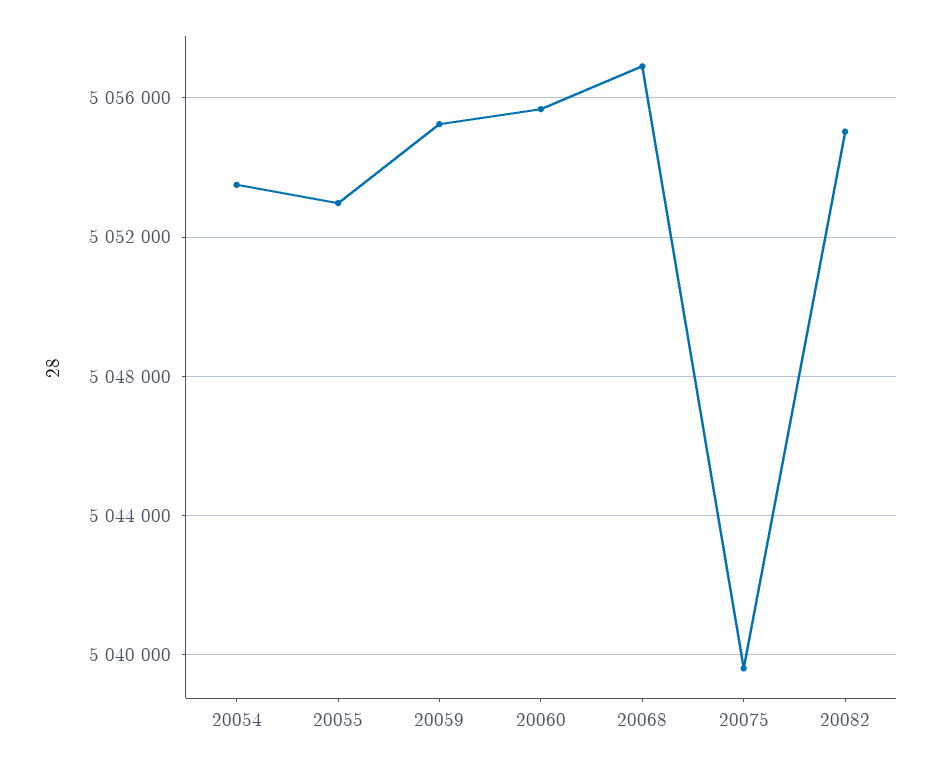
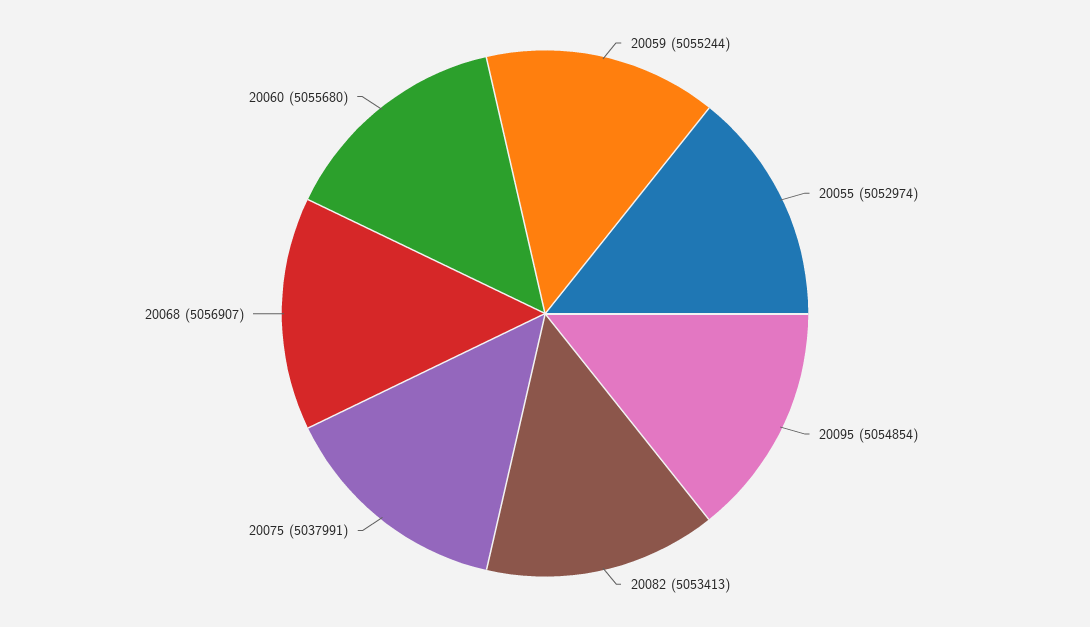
20054: 5053500 -> none
20075: 5039500 -> 5037991
20082: 5055000 -> 5053413
20095: none -> 5054854

